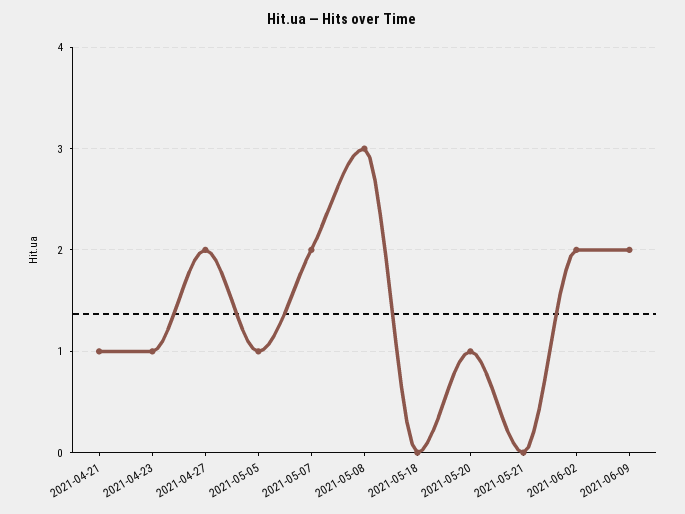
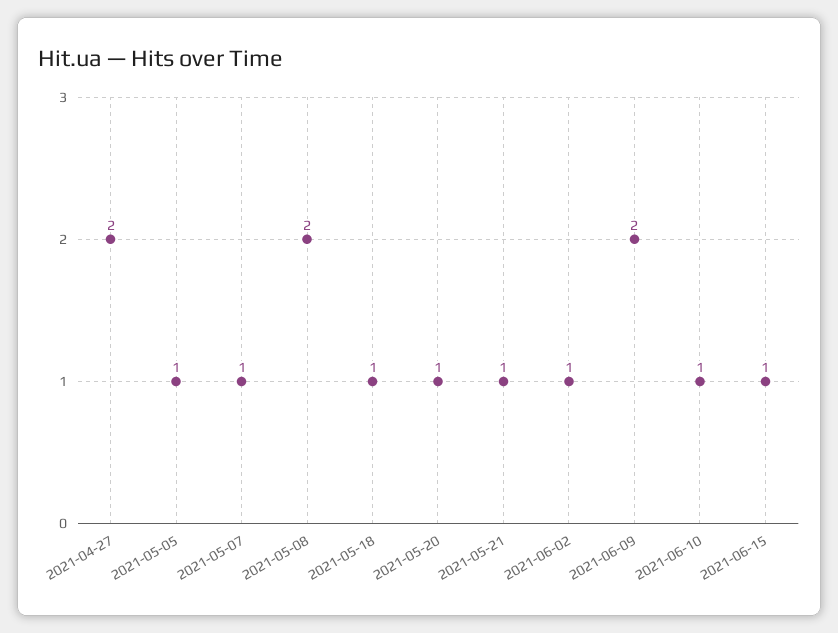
2021-04-21: 1 -> none
2021-04-23: 1 -> none
2021-05-07: 2 -> 1
2021-05-08: 3 -> 2
2021-05-18: 0 -> 1
2021-05-21: 0 -> 1
2021-06-02: 2 -> 1
2021-06-10: none -> 1
2021-06-15: none -> 1

